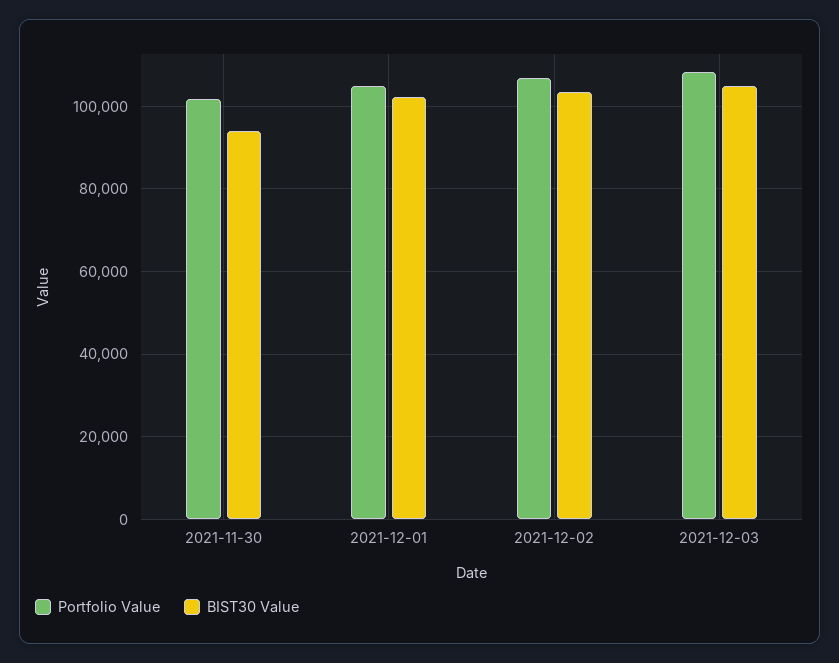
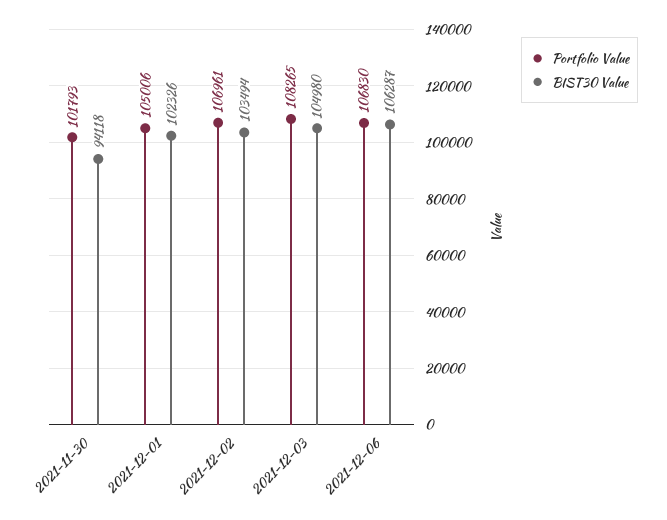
Portfolio Value, 2021-12-06: none -> 106830
BIST30 Value, 2021-12-06: none -> 106287

